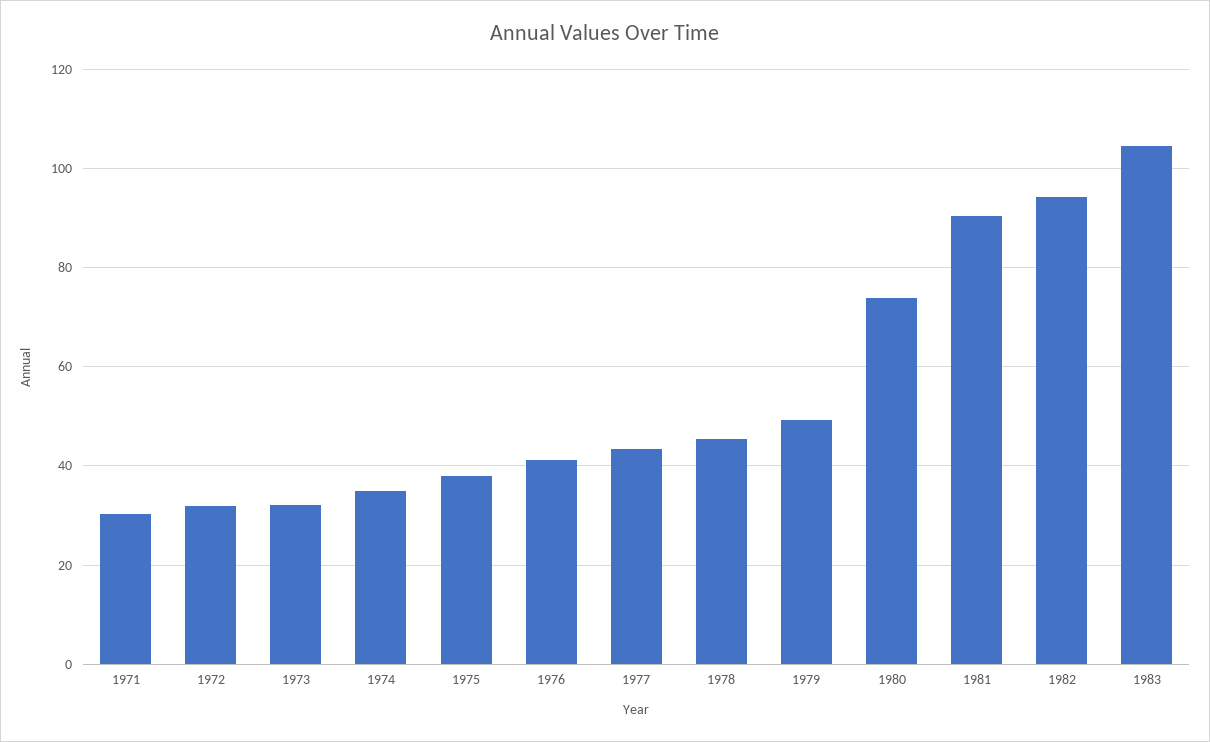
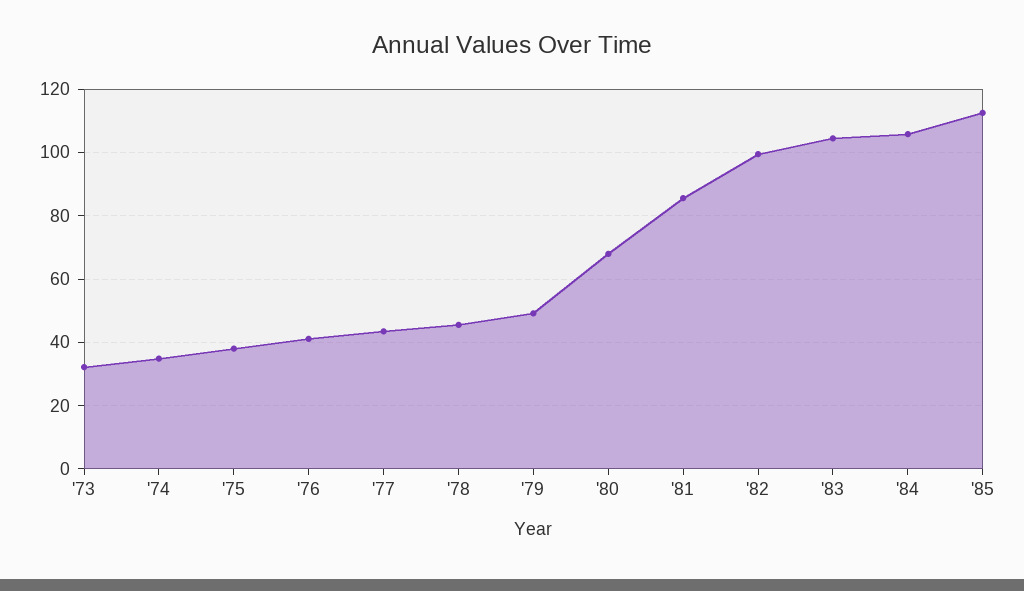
1971: 30 -> none
1972: 32 -> none
1980: 74 -> 68
1981: 90 -> 86
1982: 94 -> 100
'84: none -> 106
'85: none -> 112

